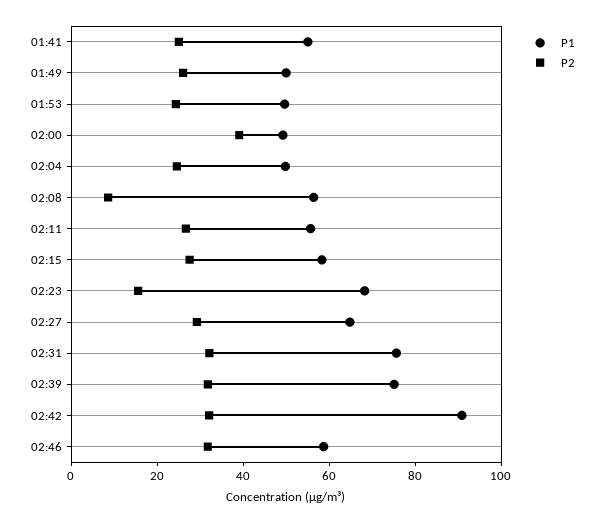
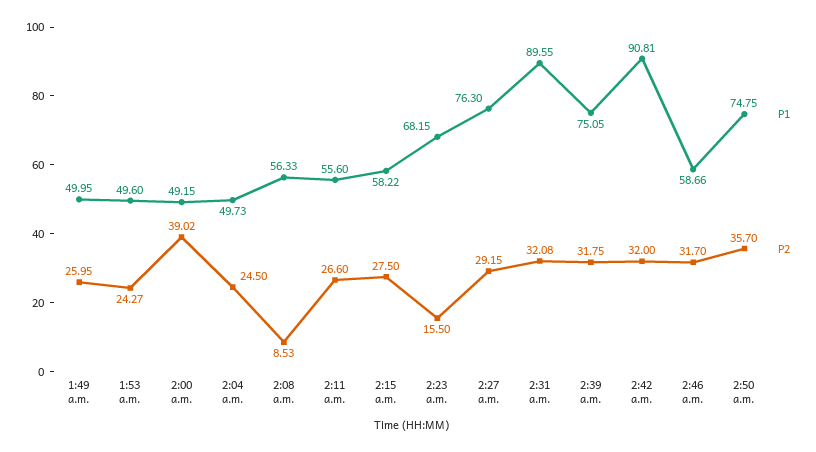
P1, 01:41: 55 -> none
P2, 01:41: 25 -> none
P1, 02:27: 65 -> 76.3
P1, 02:31: 75 -> 89.55
P1, 2:50 a.m.: none -> 74.75
P2, 2:50 a.m.: none -> 35.7

